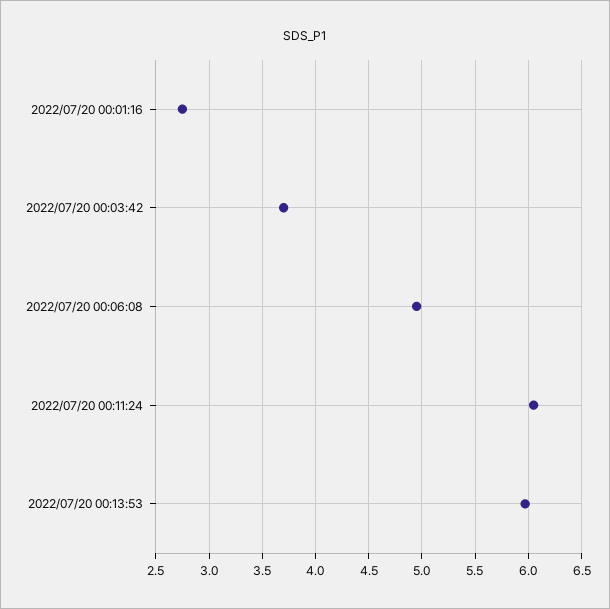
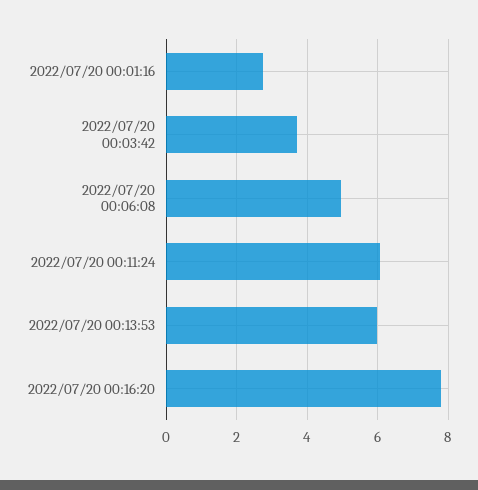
2022/07/20 00:16:20: none -> 7.8

